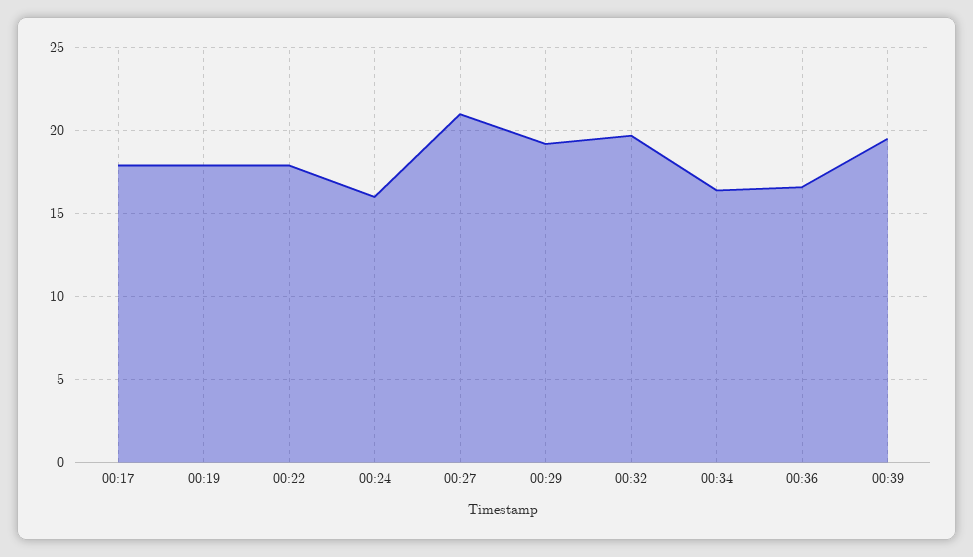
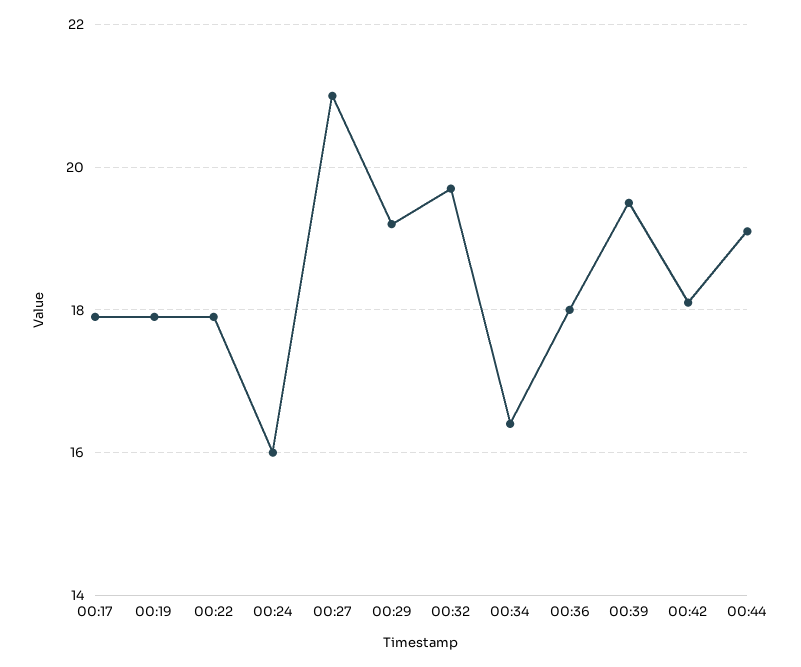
00:36: 16.5 -> 18
00:42: none -> 18
00:44: none -> 19

